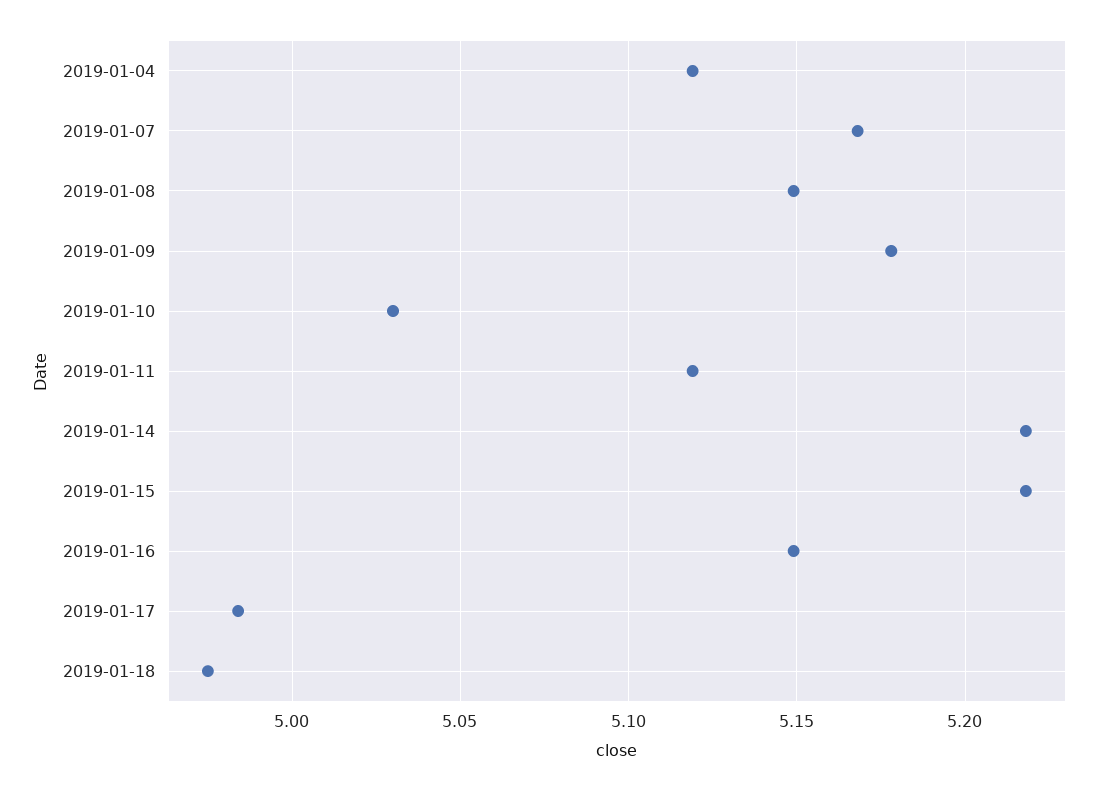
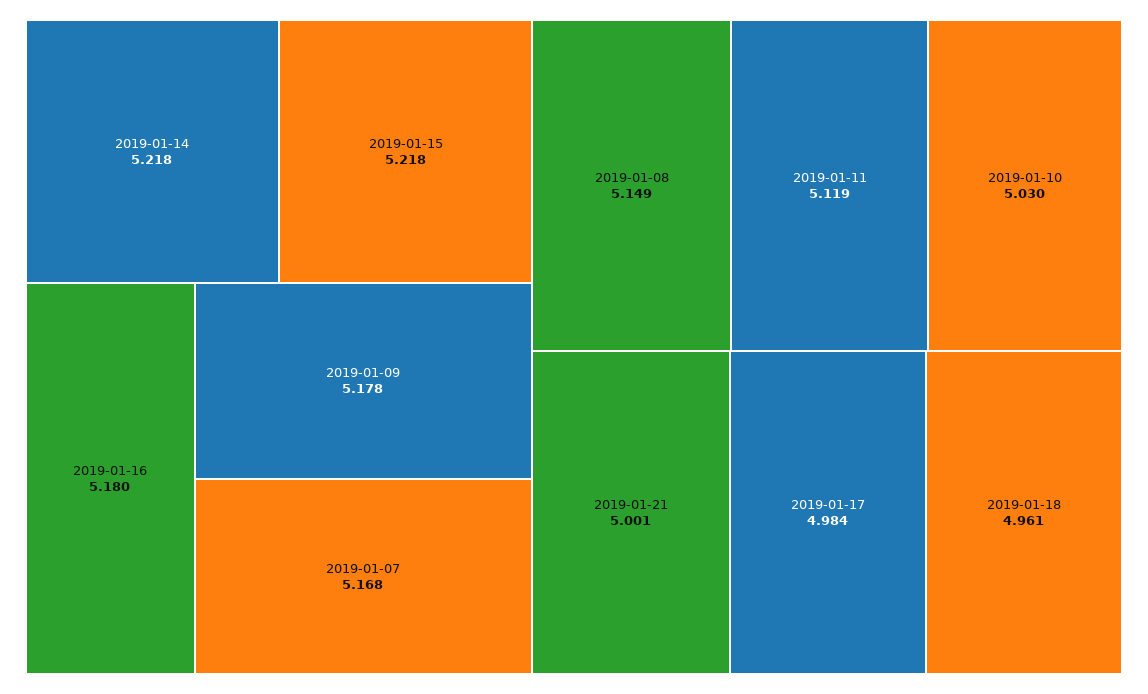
2019-01-04: 5.12 -> none
2019-01-16: 5.15 -> 5.18
2019-01-18: 4.975 -> 4.961
2019-01-21: none -> 5.001

